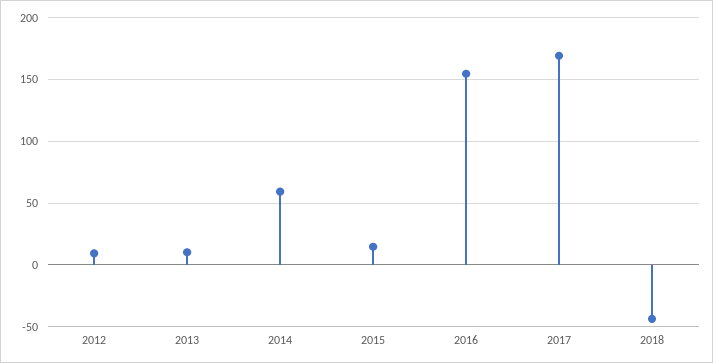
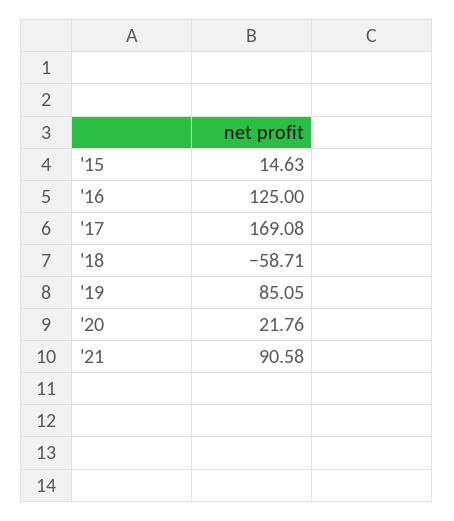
2012: 10 -> none
2013: 10 -> none
2014: 60 -> none
2016: 155 -> 125
2018: -45 -> -58.71
'19: none -> 85.05
'20: none -> 21.76
'21: none -> 90.58

